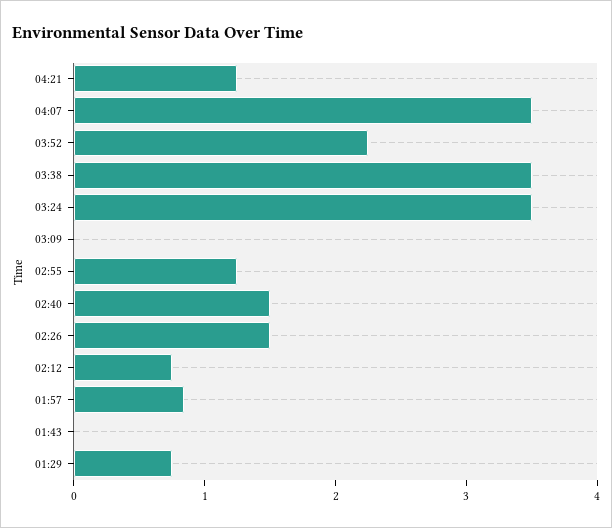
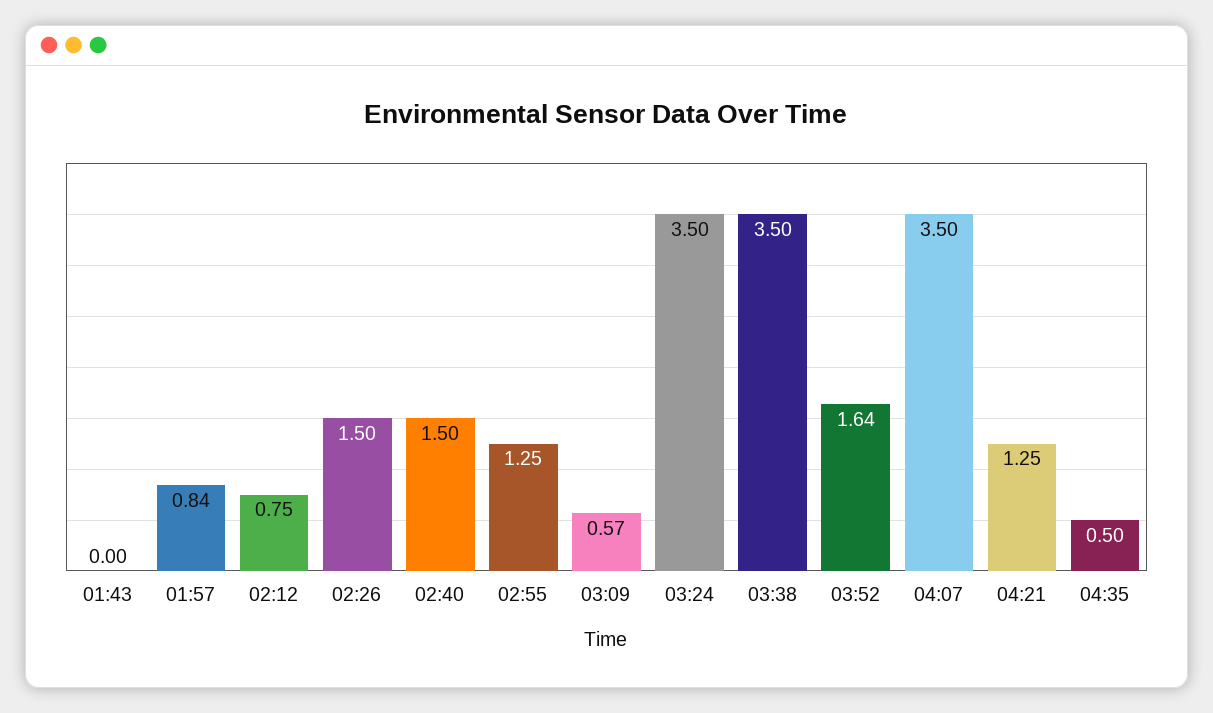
03:52: 2.2 -> 1.64
03:09: 0 -> 0.57
01:29: 0.8 -> none
04:35: none -> 0.5

